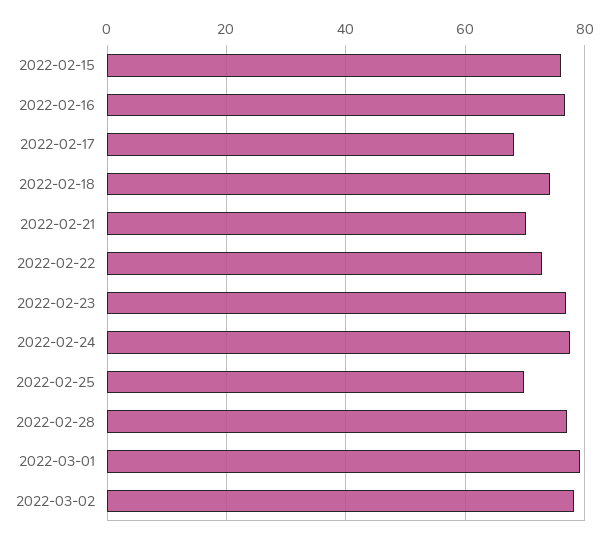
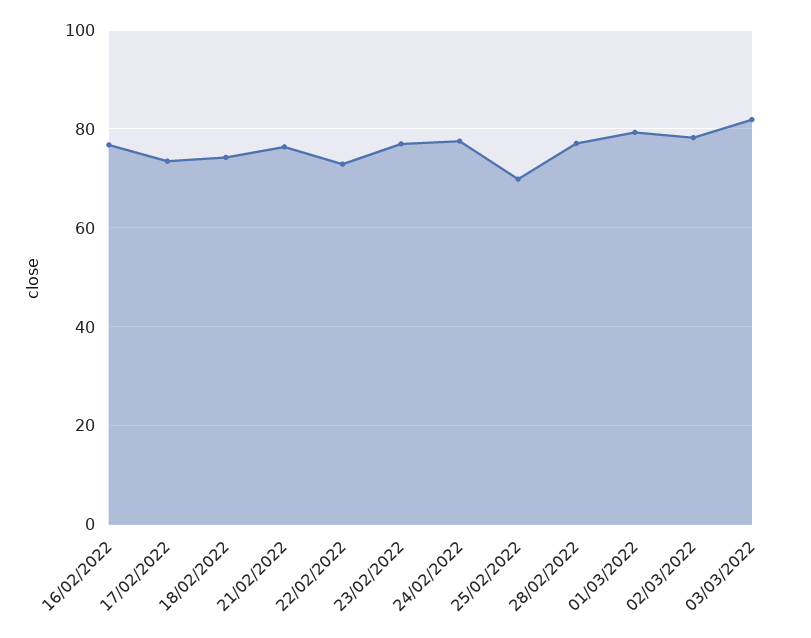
2022-02-15: 76 -> none
2022-02-17: 68 -> 74
2022-02-21: 70 -> 76
03/03/2022: none -> 82

